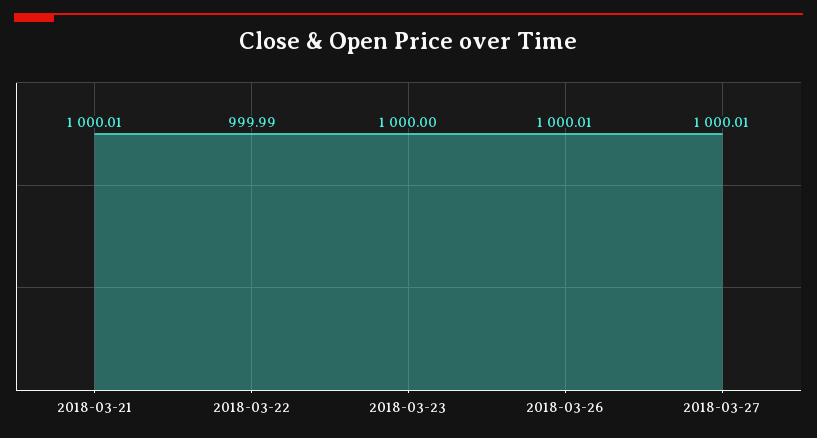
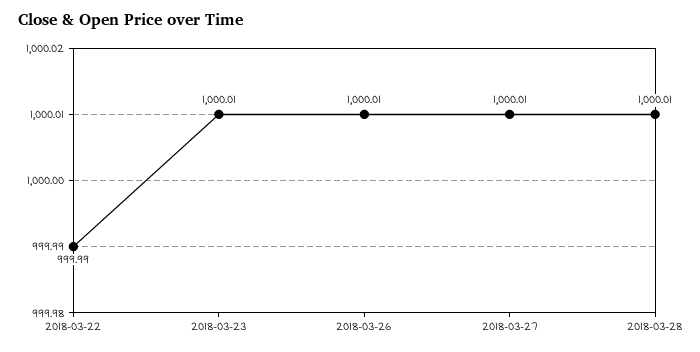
2018-03-21: 1000.01 -> none
2018-03-23: 1000 -> 1000.01
2018-03-28: none -> 1000.01

